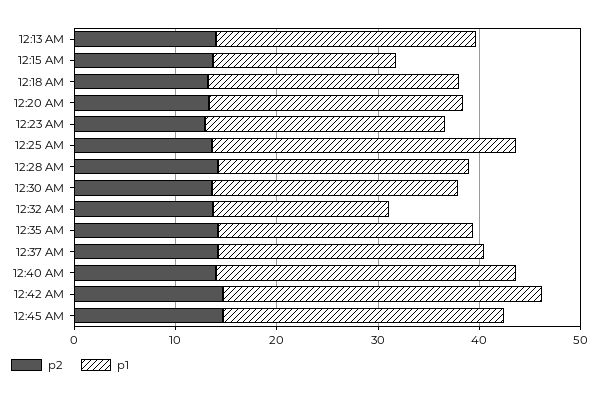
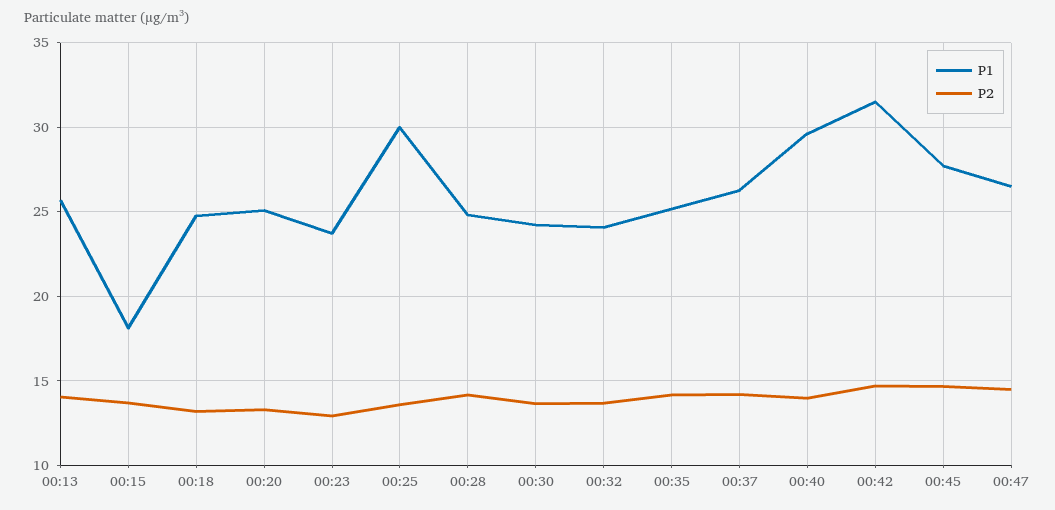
p1, 12:32 AM: 18 -> 24
p1, 00:47: none -> 26.5
p2, 00:47: none -> 14.5

